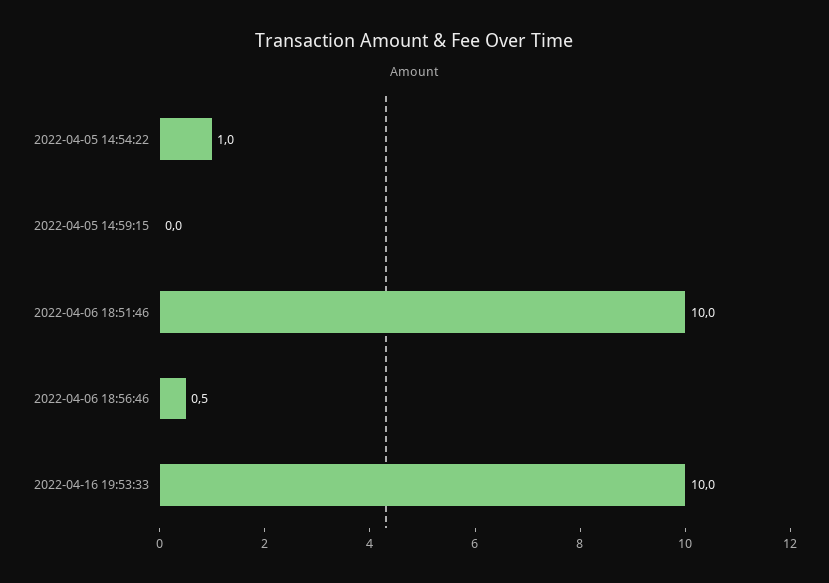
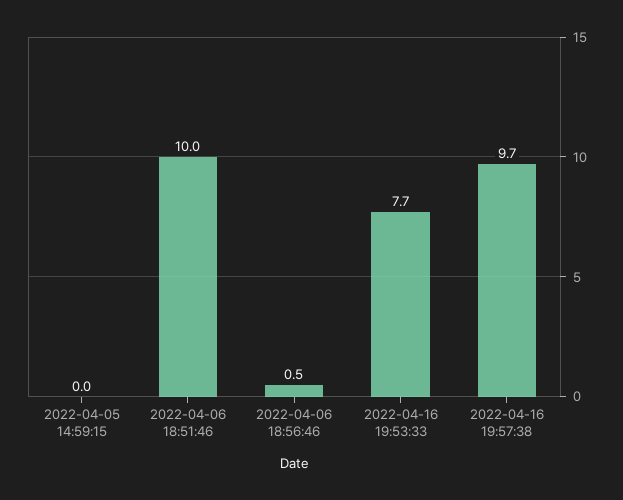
2022-04-05 14:54:22: 1 -> none
2022-04-16 19:53:33: 10 -> 7.7
2022-04-16 19:57:38: none -> 9.7

